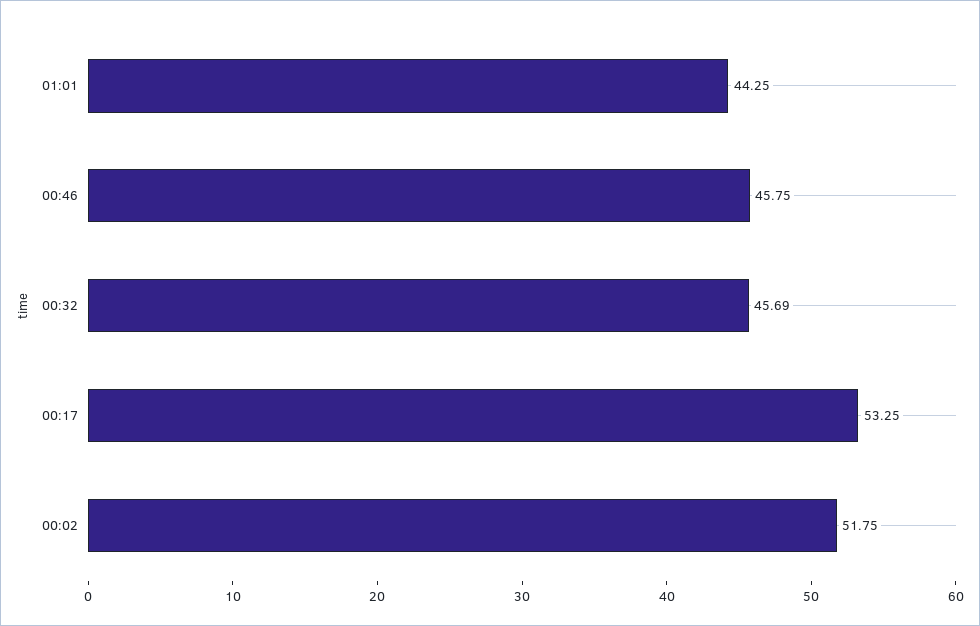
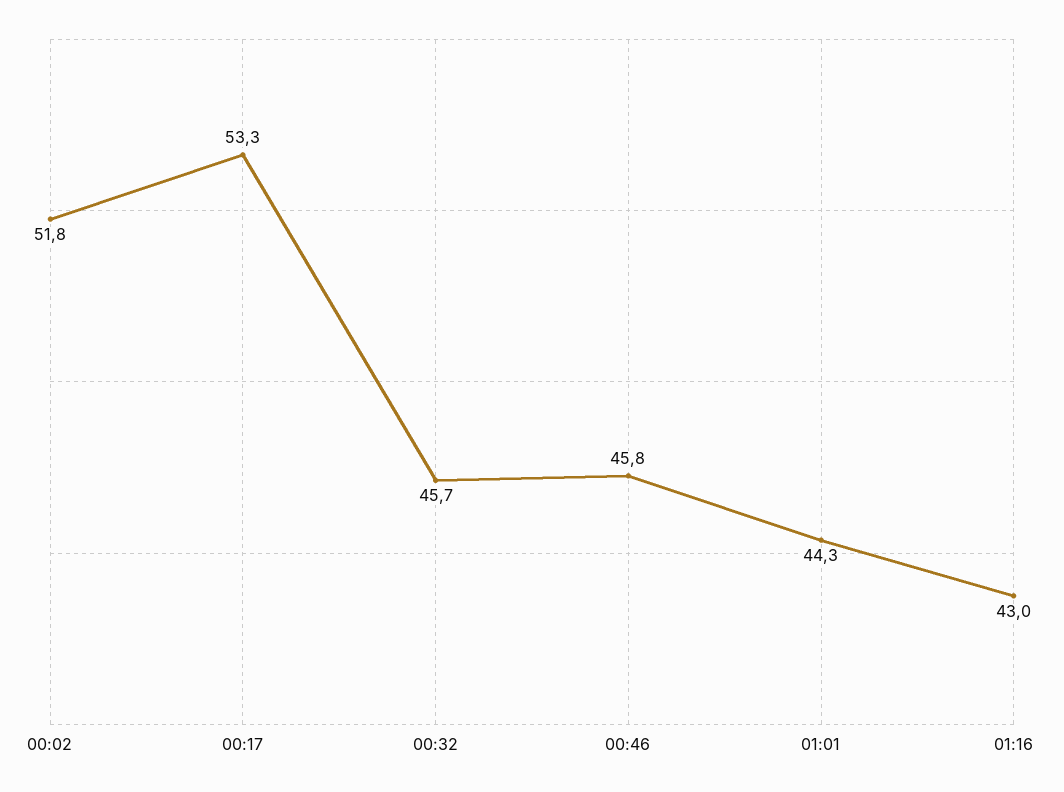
01:16: none -> 43

